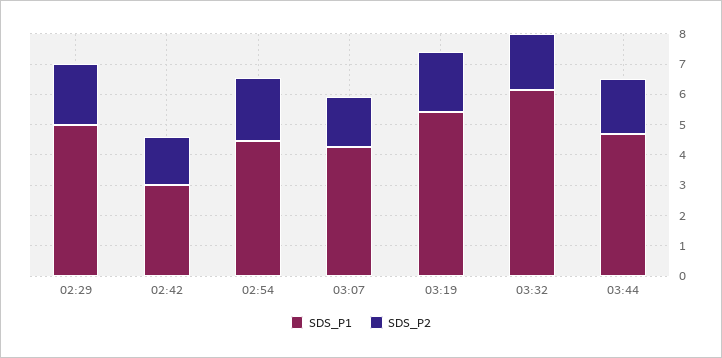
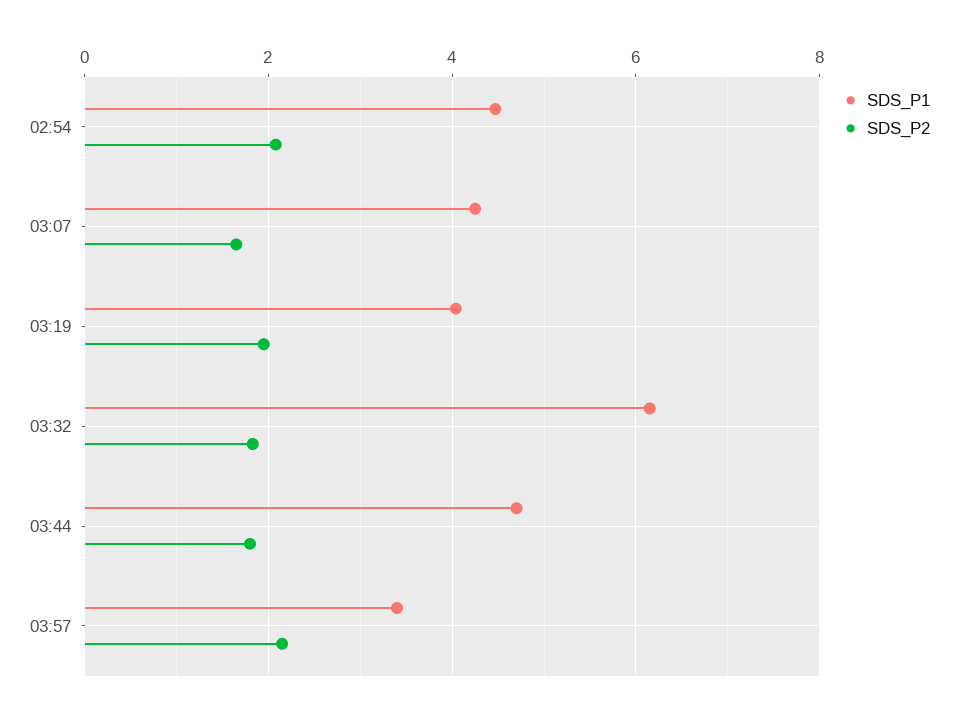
SDS_P1, 02:29: 5 -> none
SDS_P2, 02:29: 2 -> none
SDS_P1, 02:42: 3 -> none
SDS_P2, 02:42: 1.5 -> none
SDS_P1, 03:19: 5.5 -> 4
SDS_P1, 03:57: none -> 3.4
SDS_P2, 03:57: none -> 2.2

